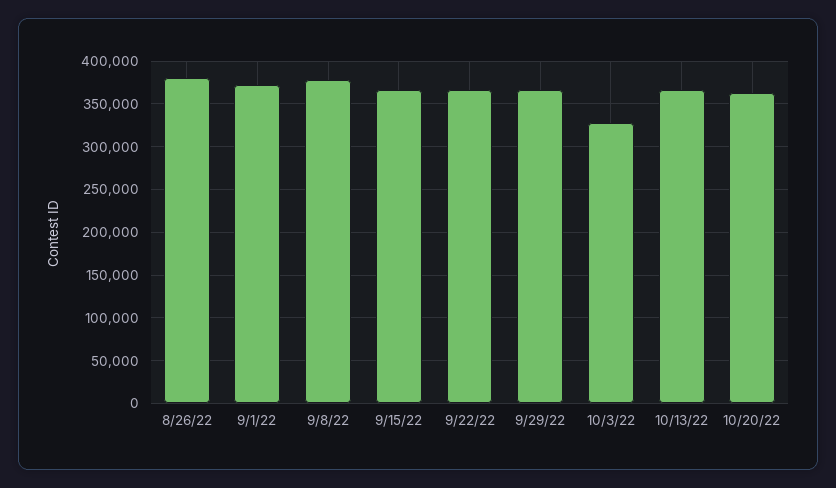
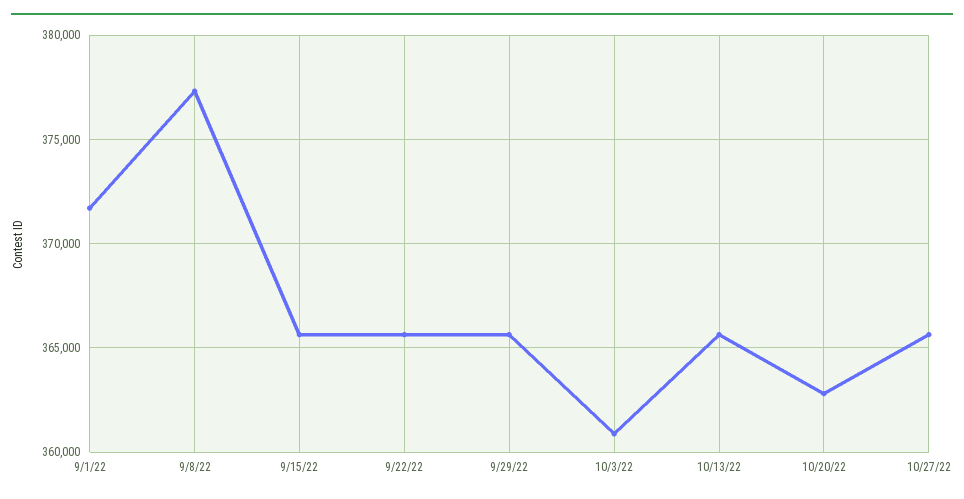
8/26/22: 380000 -> none
10/3/22: 330000 -> 361000
10/27/22: none -> 365500

